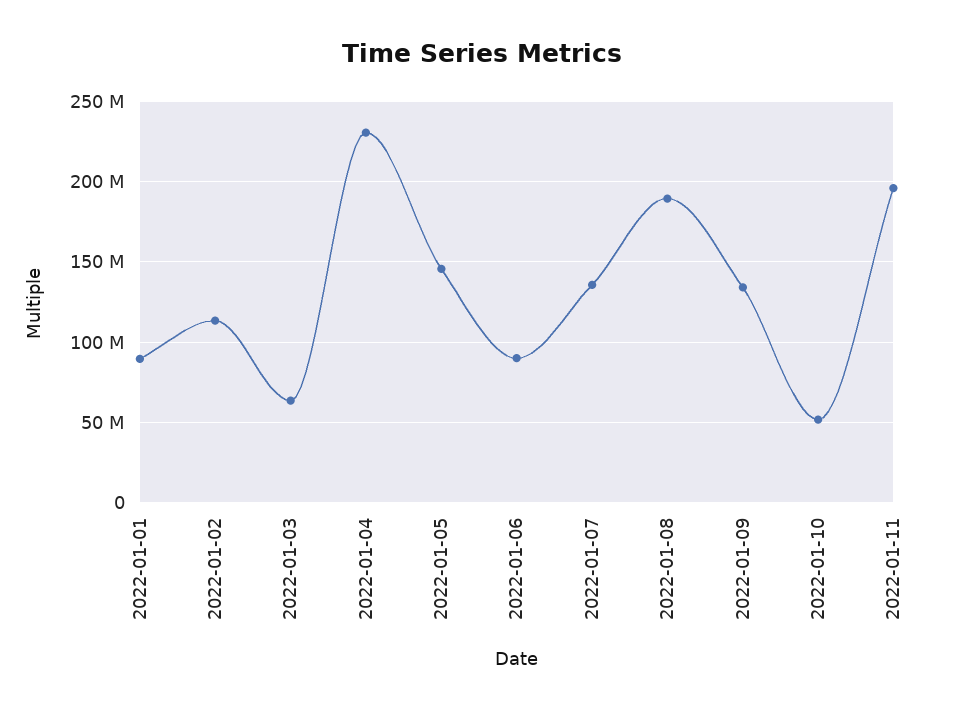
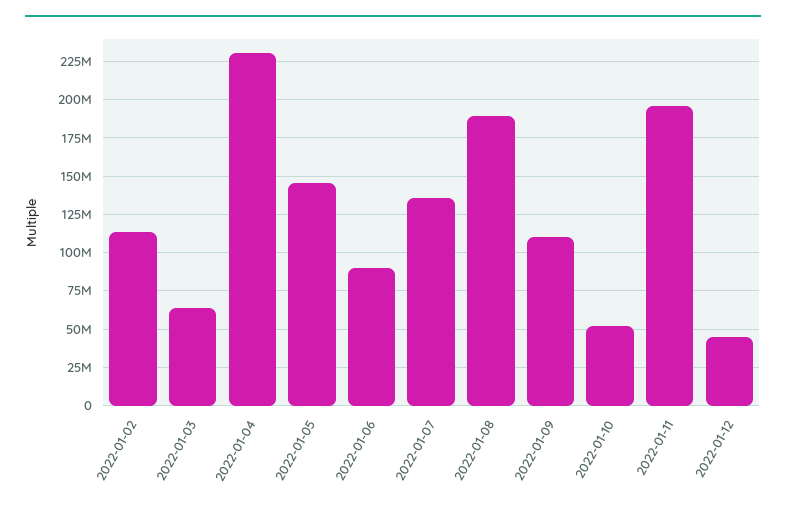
2022-01-01: 90000000 -> none
2022-01-09: 135000000 -> 110000000
2022-01-12: none -> 45000000

